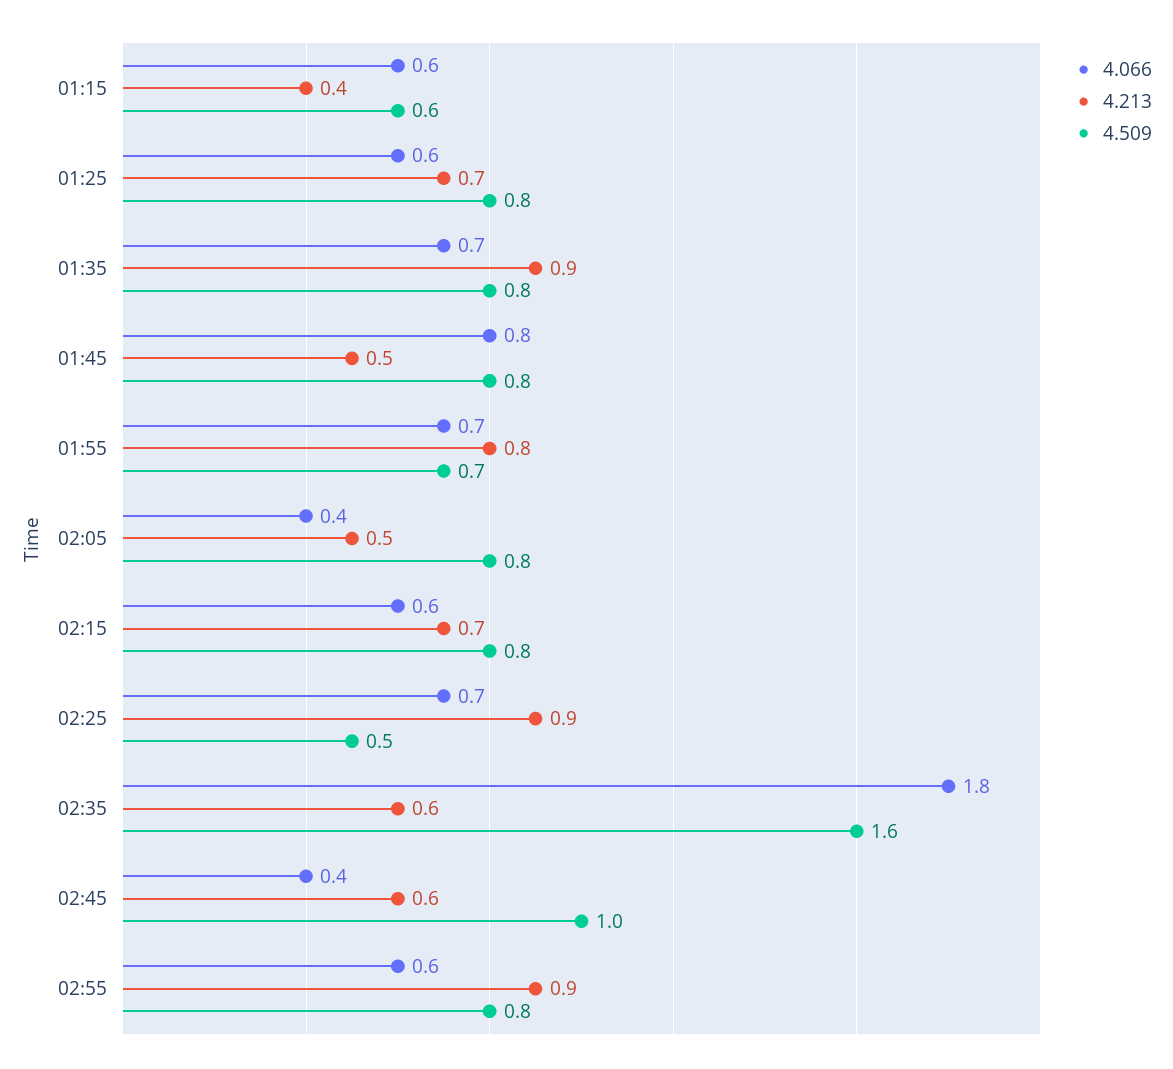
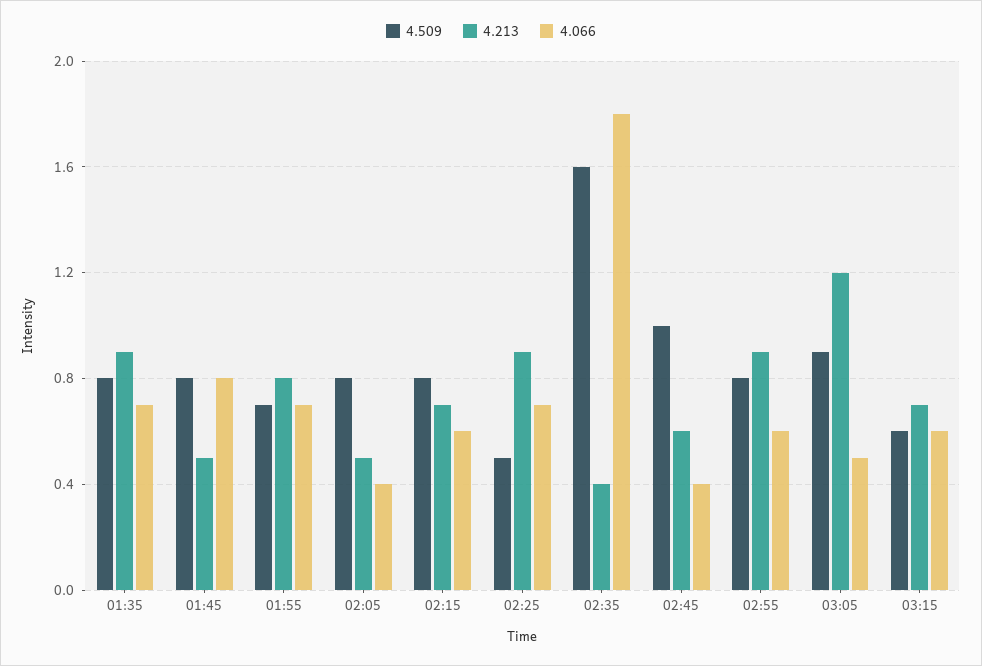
4.066, 01:15: 0.6 -> none
4.213, 01:15: 0.4 -> none
4.509, 01:15: 0.6 -> none
4.066, 01:25: 0.6 -> none
4.213, 01:25: 0.7 -> none
4.509, 01:25: 0.8 -> none
4.213, 02:35: 0.6 -> 0.4
4.509, 03:05: none -> 0.9
4.213, 03:05: none -> 1.2
4.066, 03:05: none -> 0.5
4.509, 03:15: none -> 0.6
4.213, 03:15: none -> 0.7
4.066, 03:15: none -> 0.6

